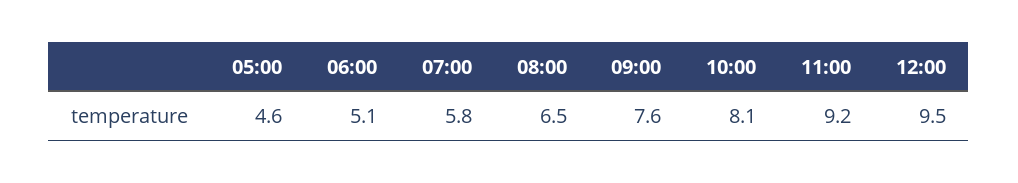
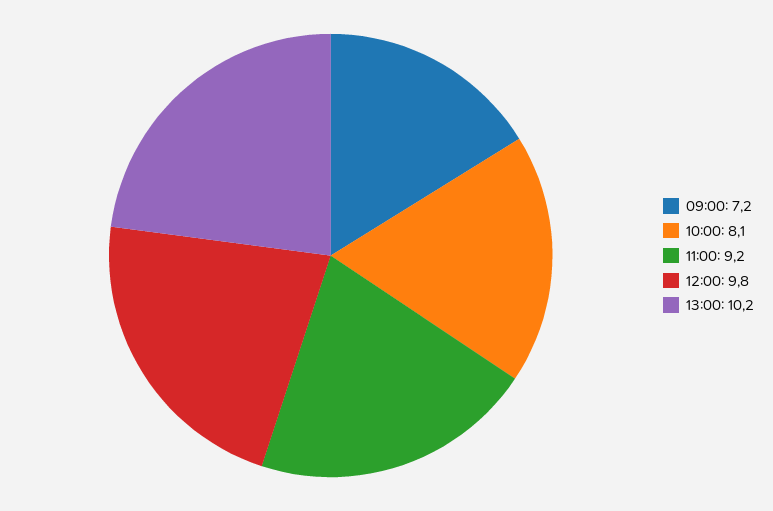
05:00: 4.6 -> none
06:00: 5.1 -> none
07:00: 5.8 -> none
08:00: 6.5 -> none
09:00: 7.6 -> 7.2
12:00: 9.5 -> 9.8
13:00: none -> 10.2

